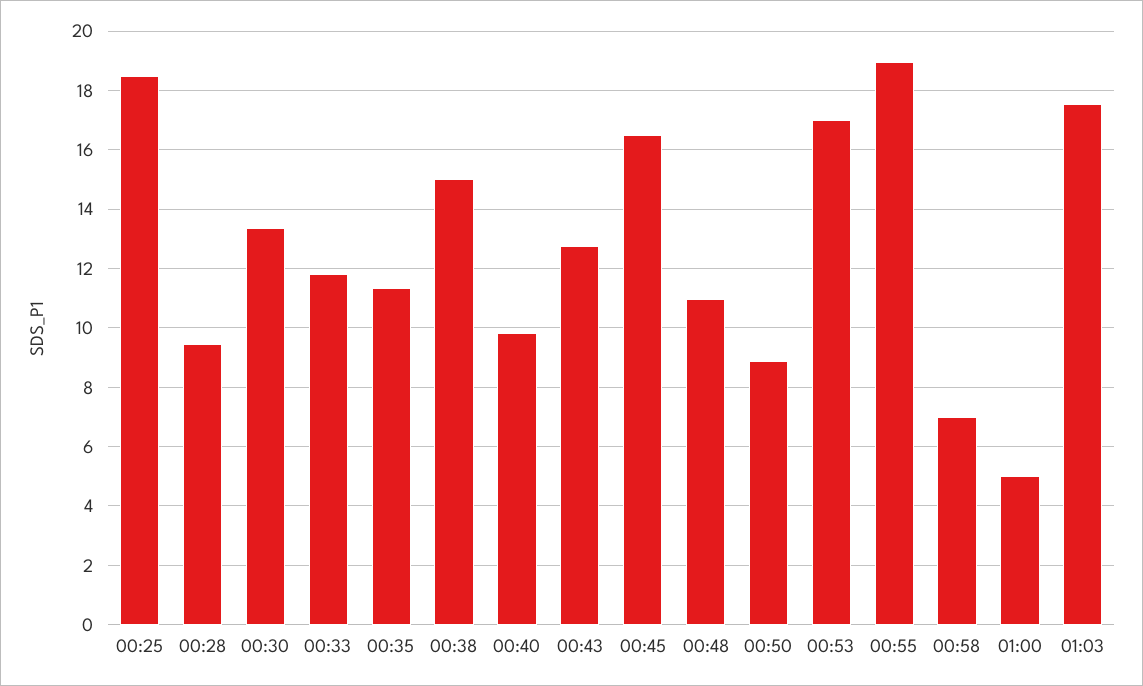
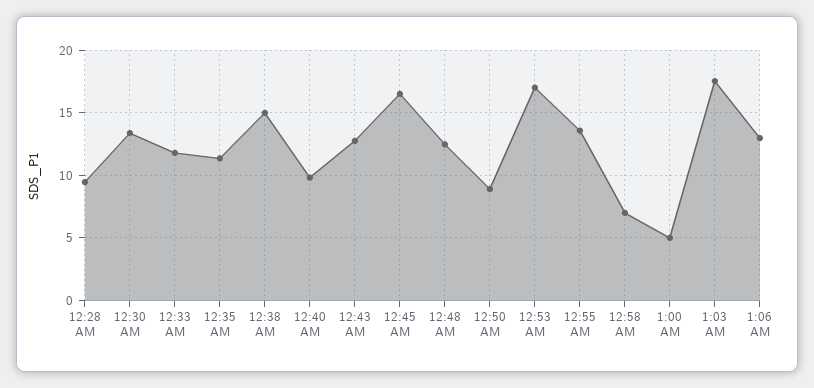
00:25: 18.5 -> none
00:48: 11 -> 12.5
00:55: 19 -> 13.5
1:06 AM: none -> 13

